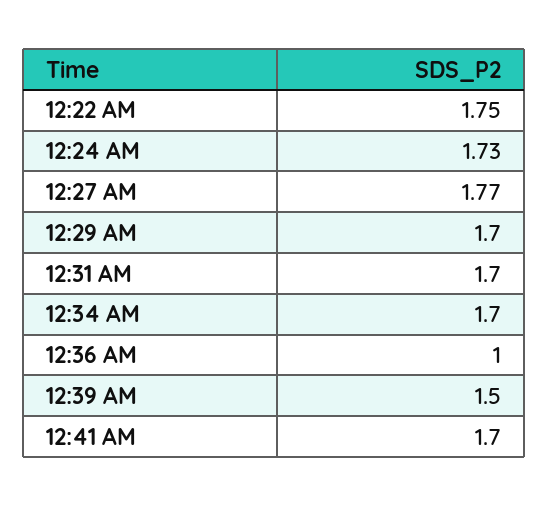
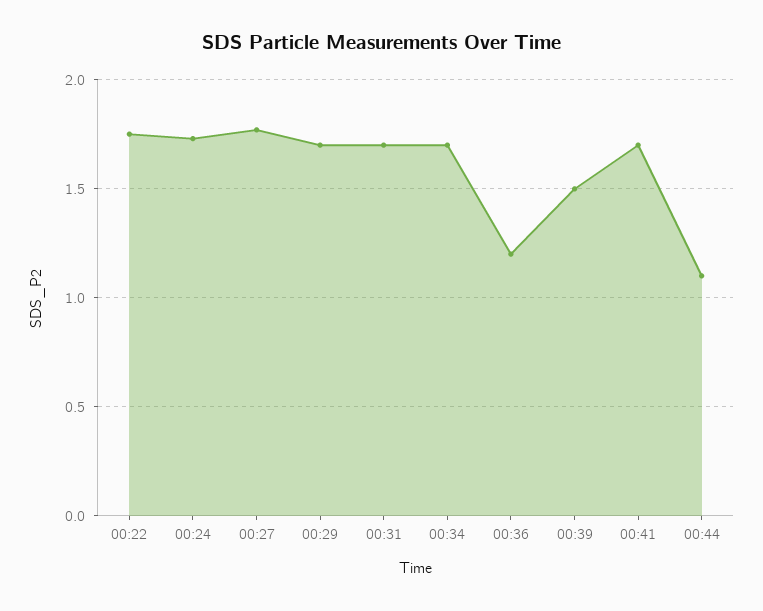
12:36 AM: 1 -> 1.2
00:44: none -> 1.1

